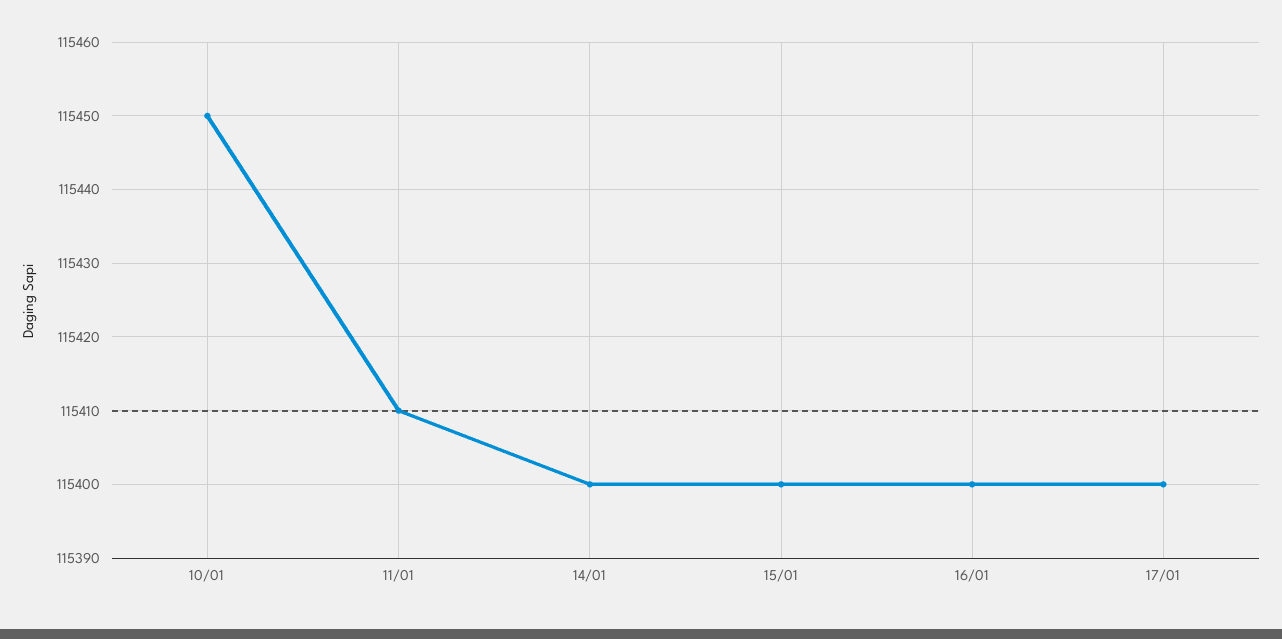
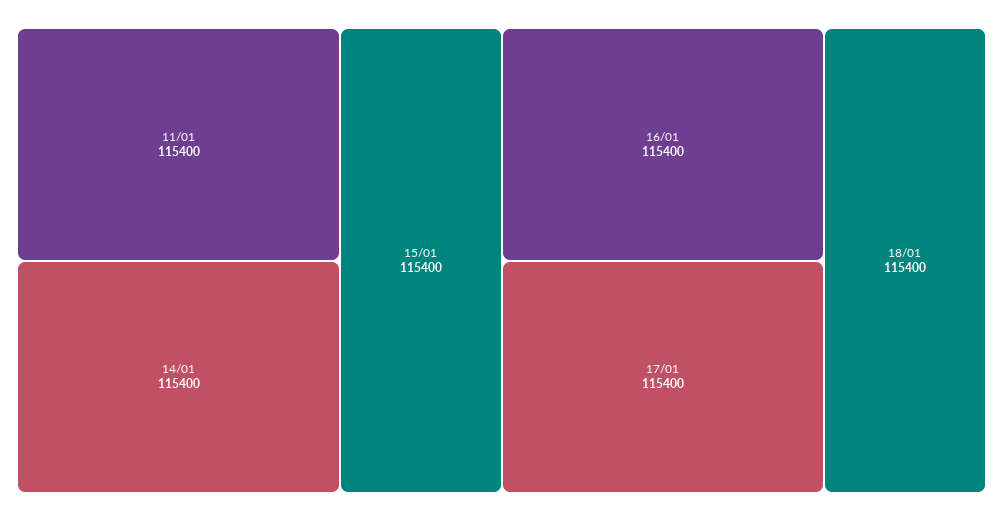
10/01: 115450 -> none
11/01: 115410 -> 115400
18/01: none -> 115400

